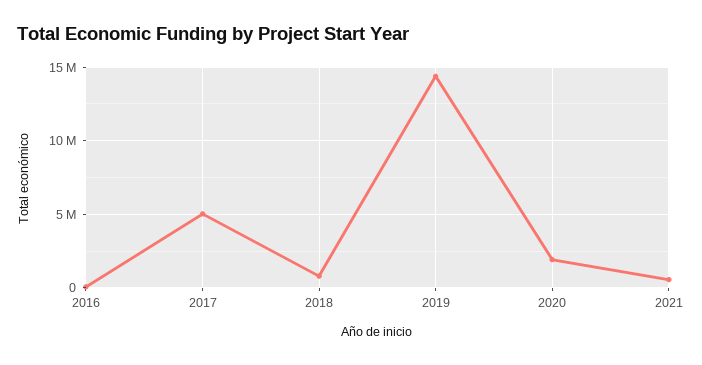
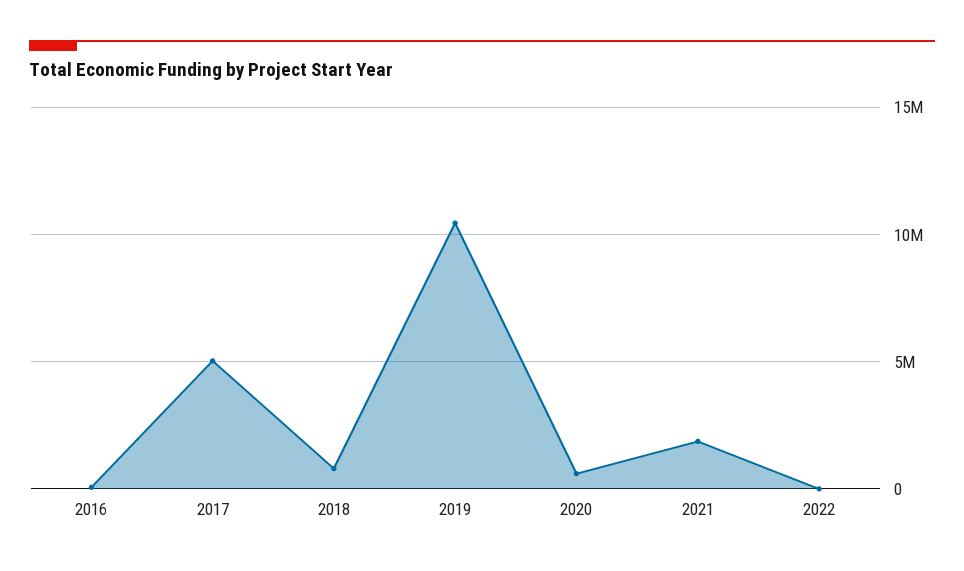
2019: 14500000 -> 10500000
2020: 2000000 -> 500000
2021: 500000 -> 2000000
2022: none -> 0

